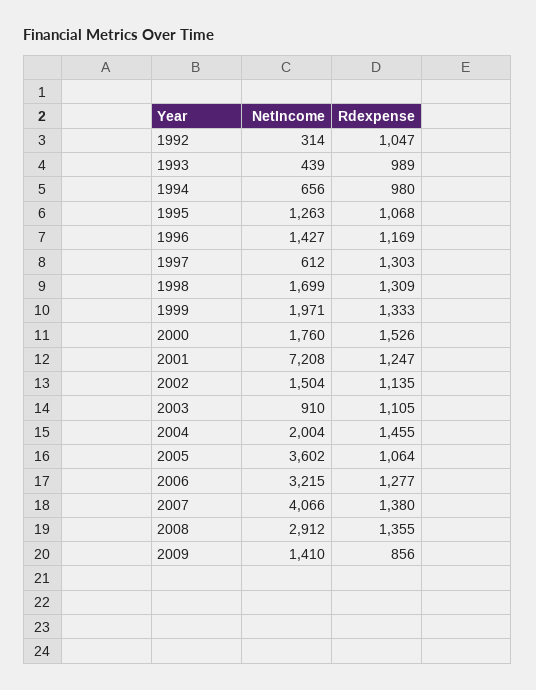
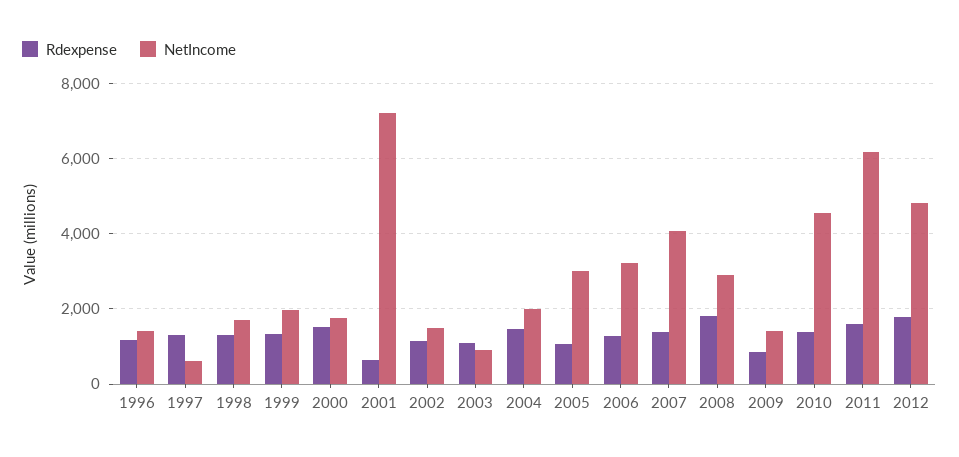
NetIncome, 1992: 314 -> none
Rdexpense, 1992: 1047 -> none
NetIncome, 1993: 439 -> none
Rdexpense, 1993: 989 -> none
NetIncome, 1994: 656 -> none
Rdexpense, 1994: 980 -> none
NetIncome, 1995: 1263 -> none
Rdexpense, 1995: 1068 -> none
Rdexpense, 2001: 1247 -> 600
NetIncome, 2005: 3602 -> 3000
Rdexpense, 2008: 1355 -> 1800
Rdexpense, 2010: none -> 1400
NetIncome, 2010: none -> 4600
Rdexpense, 2011: none -> 1600
NetIncome, 2011: none -> 6200
Rdexpense, 2012: none -> 1800
NetIncome, 2012: none -> 4800

